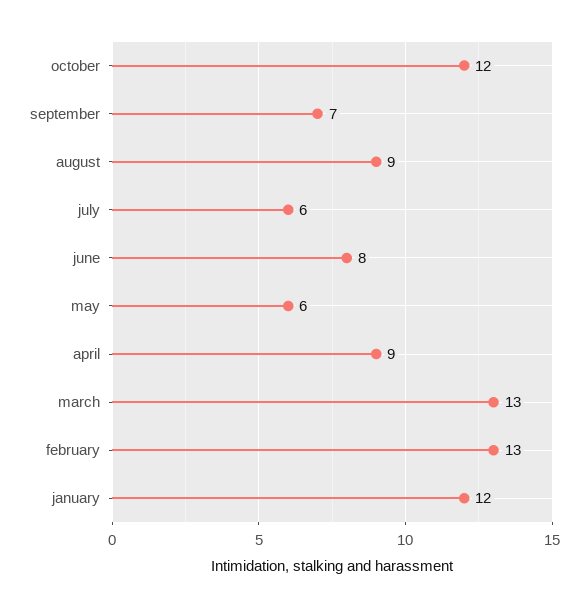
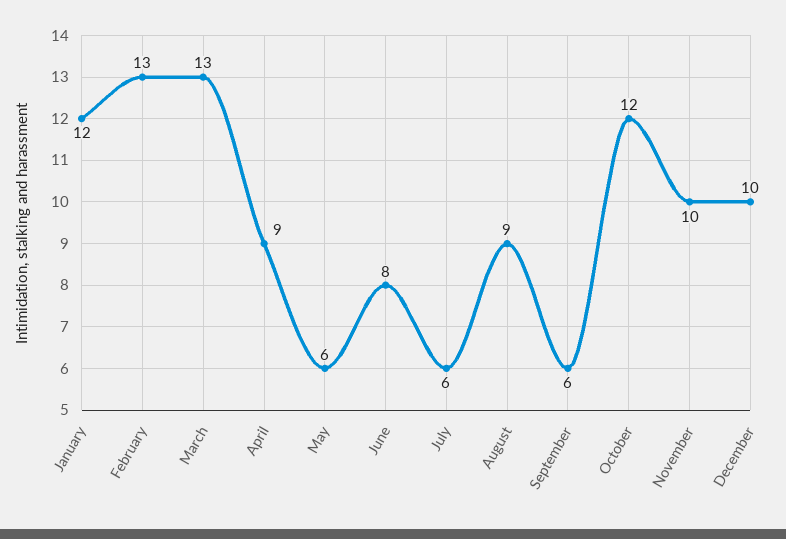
september: 7 -> 6
November: none -> 10
December: none -> 10

